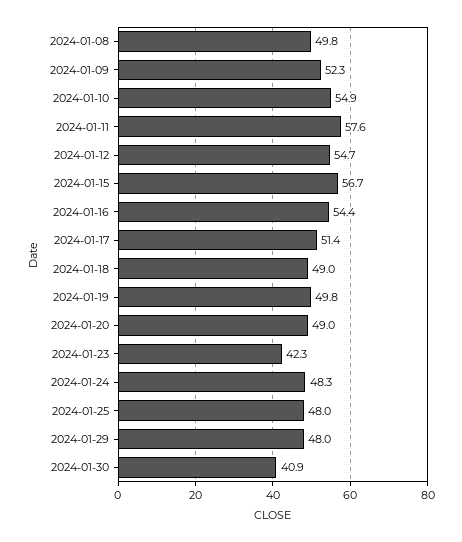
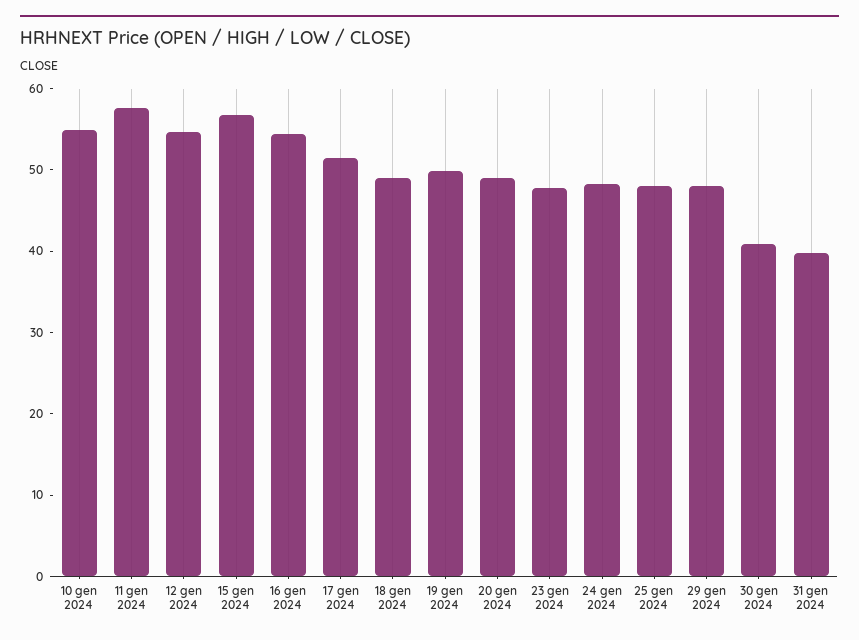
2024-01-08: 49.8 -> none
2024-01-09: 52.3 -> none
2024-01-23: 42.3 -> 48
31 gen 2024: none -> 40

